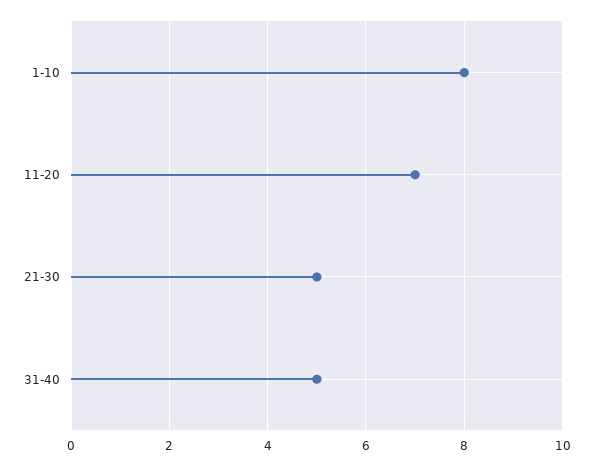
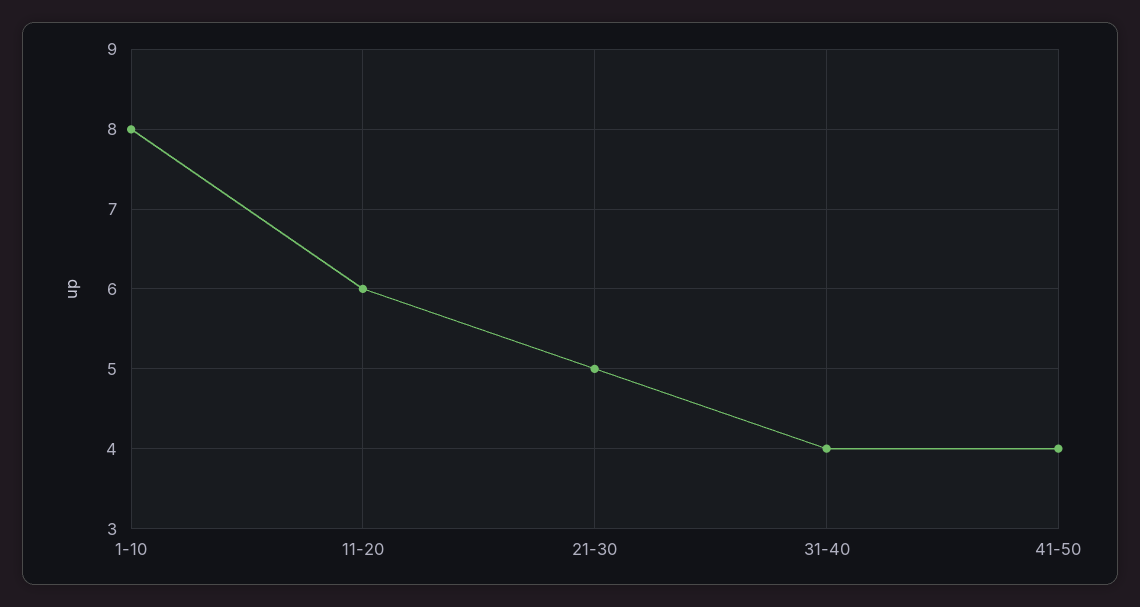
11-20: 7 -> 6
31-40: 5 -> 4
41-50: none -> 4

